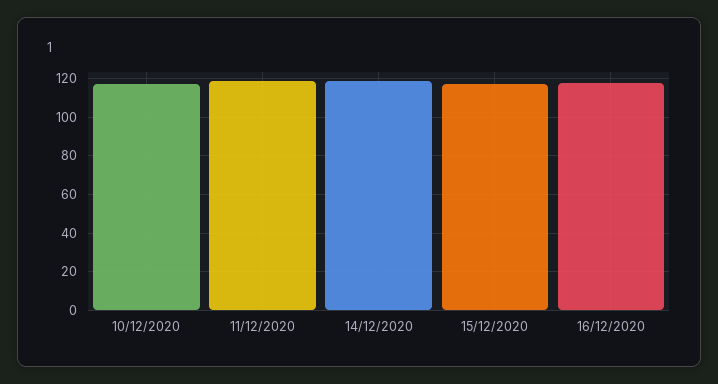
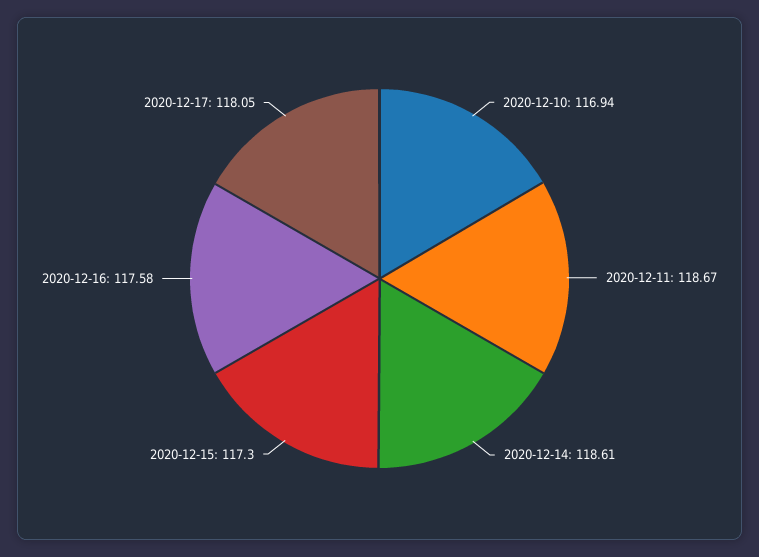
2020-12-17: none -> 118.05

